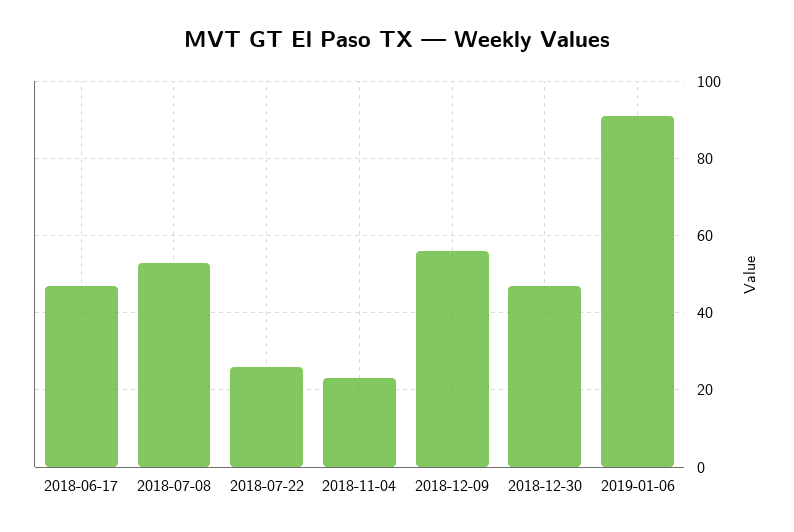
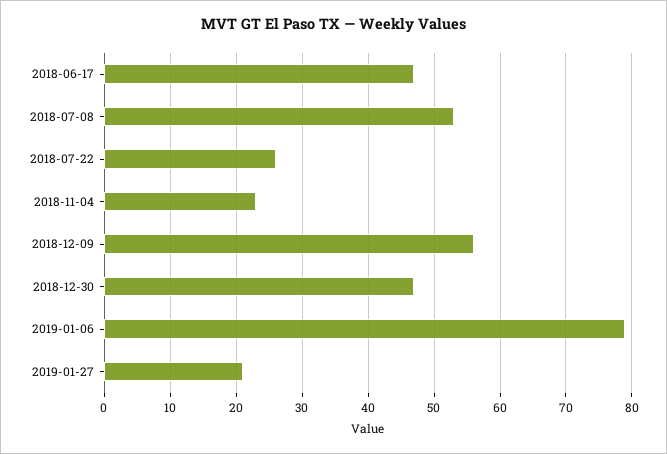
2019-01-06: 90 -> 79
2019-01-27: none -> 21

